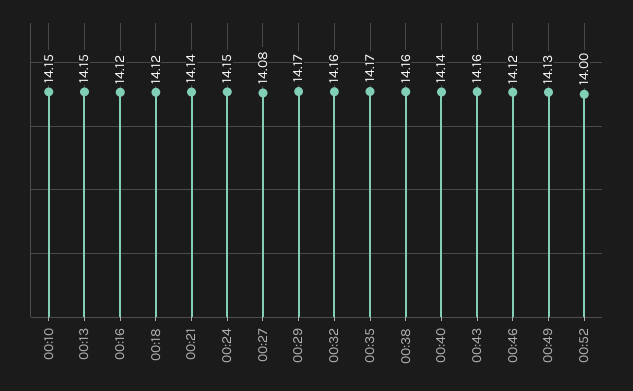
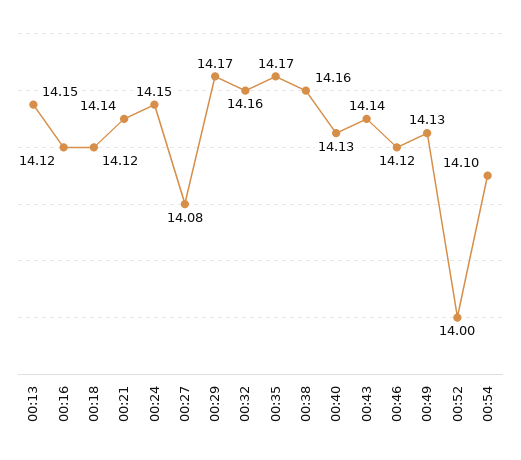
00:10: 14.15 -> none
00:40: 14.14 -> 14.13
00:43: 14.16 -> 14.14
00:54: none -> 14.1

